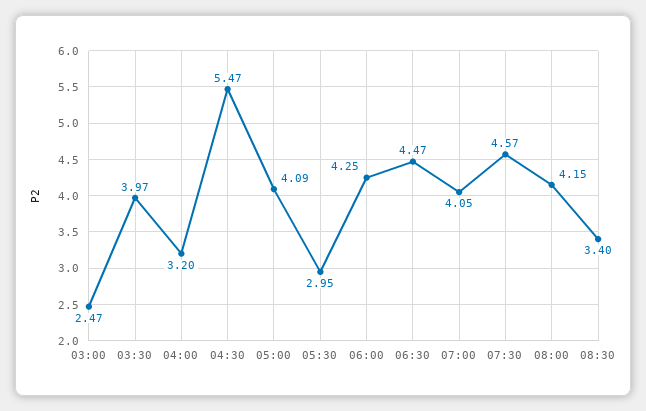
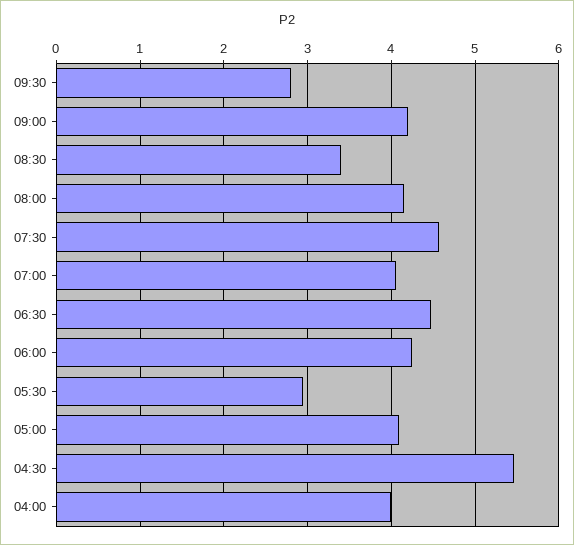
03:00: 2.47 -> none
03:30: 3.97 -> none
04:00: 3.2 -> 4
09:30: none -> 2.8
09:00: none -> 4.2

